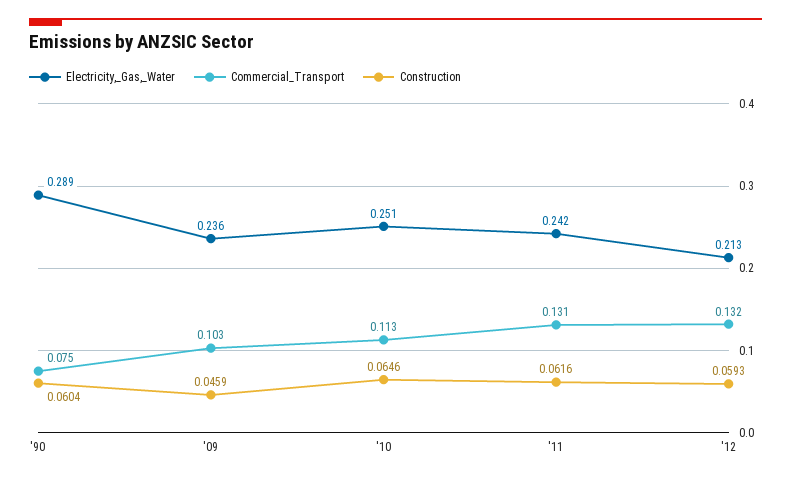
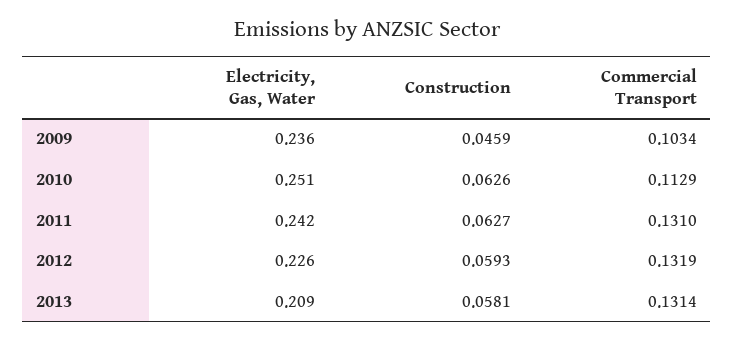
Electricity,_Gas,_Water, '90: 0.289 -> none
Commercial_Transport, '90: 0.075 -> none
Construction, '90: 0.0604 -> none
Construction, '10: 0.0646 -> 0.0626
Construction, '11: 0.0616 -> 0.0627
Electricity,_Gas,_Water, '12: 0.213 -> 0.226
Electricity,_Gas,_Water, 2013: none -> 0.209
Construction, 2013: none -> 0.0581
Commercial_Transport, 2013: none -> 0.1314

